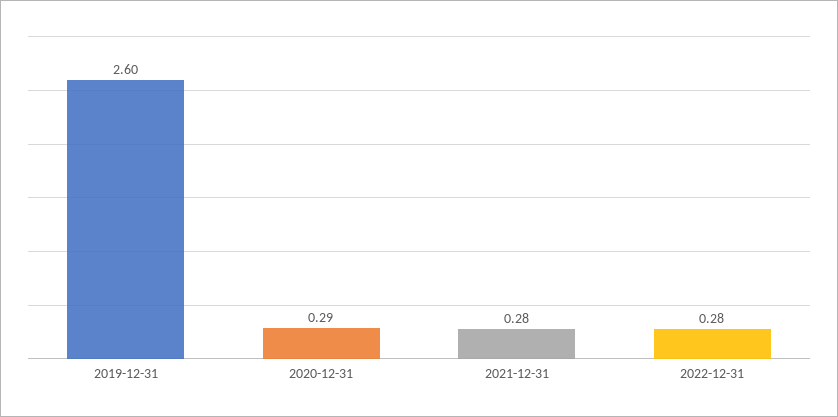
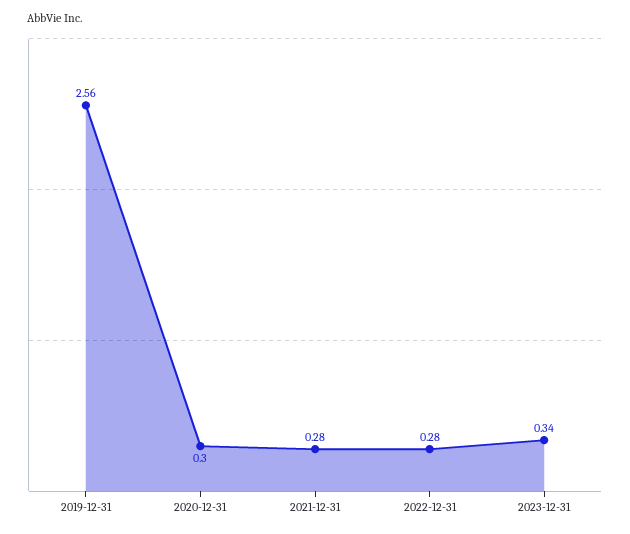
2019-12-31: 2.6 -> 2.56
2020-12-31: 0.29 -> 0.3
2023-12-31: none -> 0.34

